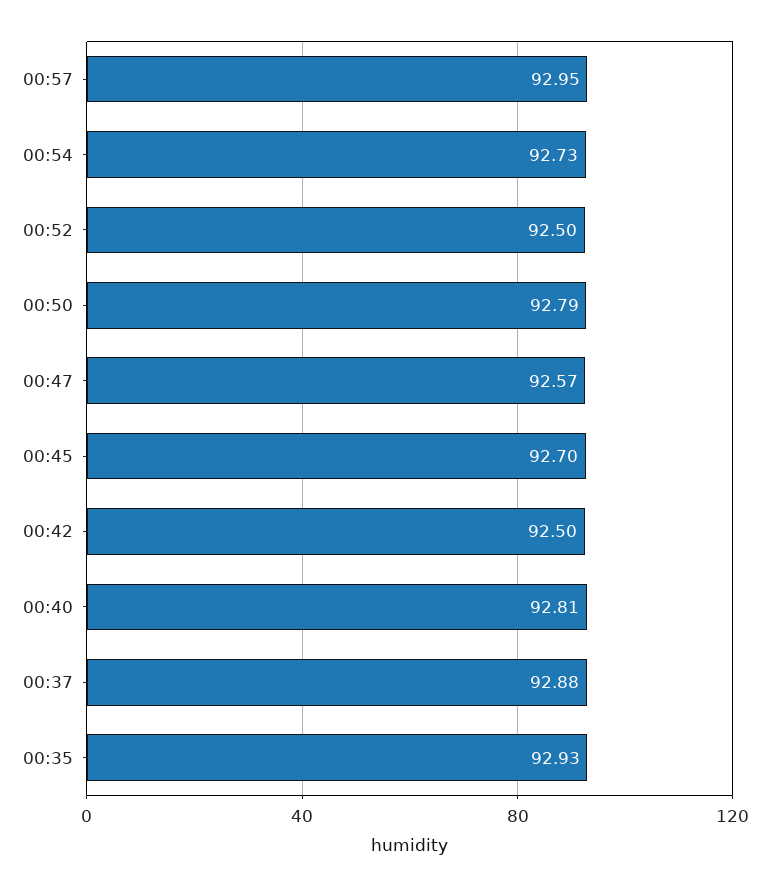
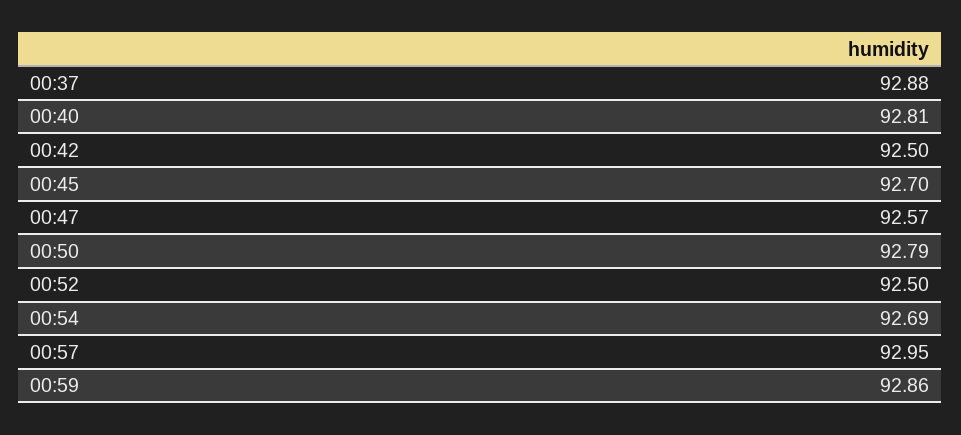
00:54: 92.73 -> 92.69
00:35: 92.93 -> none
00:59: none -> 92.86

